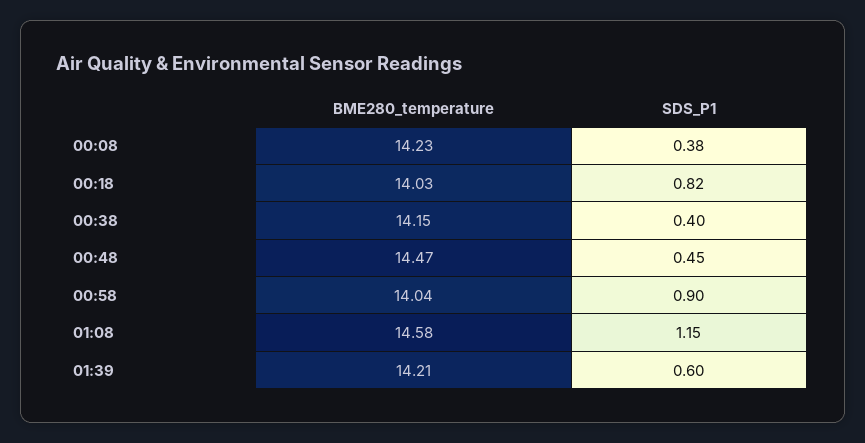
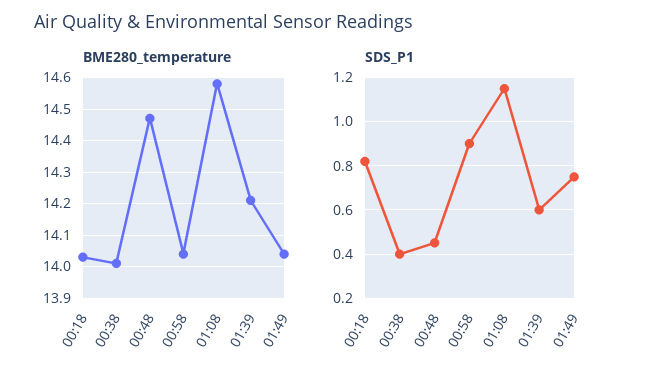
BME280_temperature, 00:08: 14.23 -> none
SDS_P1, 00:08: 0.38 -> none
BME280_temperature, 00:38: 14.15 -> 14
BME280_temperature, 01:49: none -> 14.05
SDS_P1, 01:49: none -> 0.75

